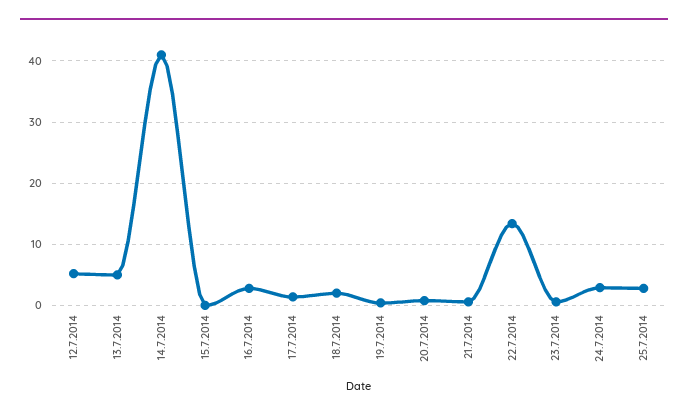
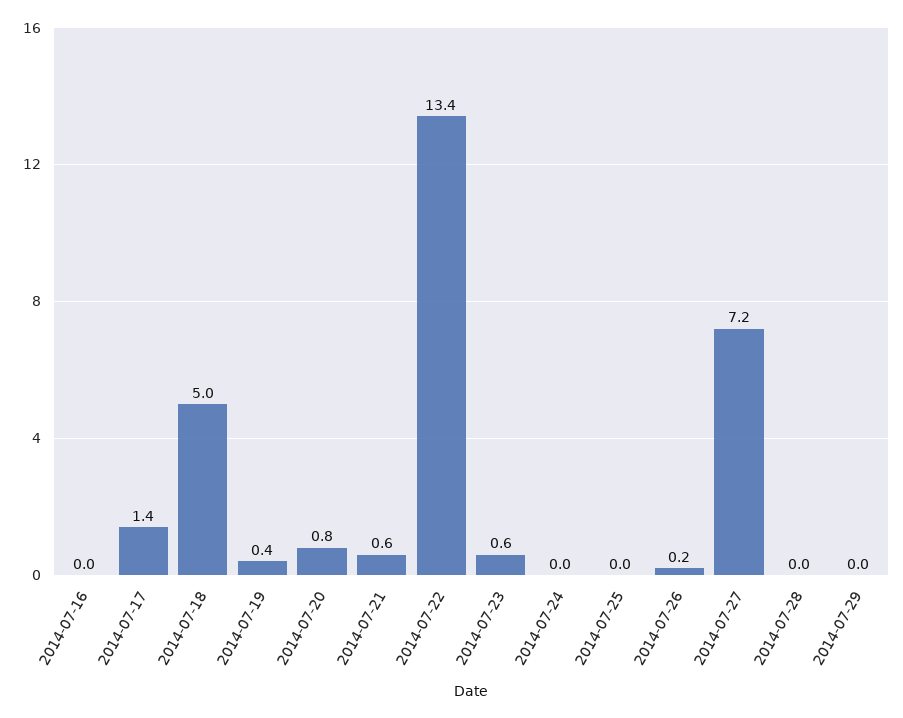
12.7.2014: 5 -> none
13.7.2014: 5 -> none
14.7.2014: 41 -> none
15.7.2014: 0 -> none
16.7.2014: 3 -> 0
18.7.2014: 2 -> 5
24.7.2014: 3 -> 0
25.7.2014: 3 -> 0
2014-07-26: none -> 0.2
2014-07-27: none -> 7.2
2014-07-28: none -> 0
2014-07-29: none -> 0

